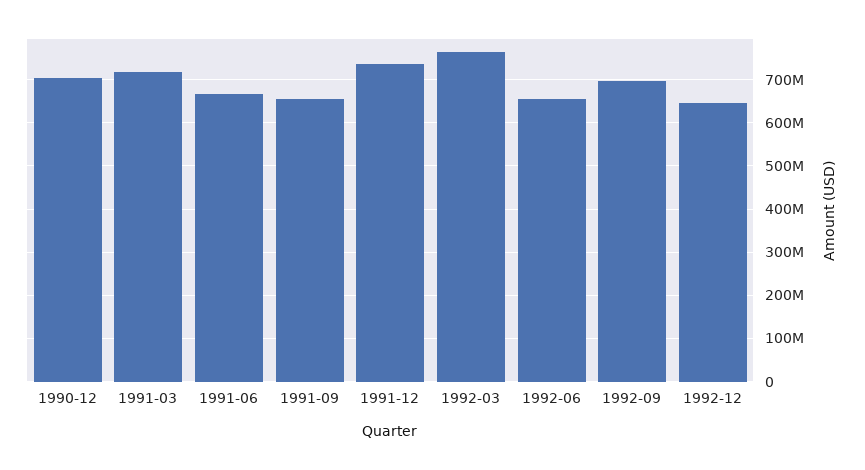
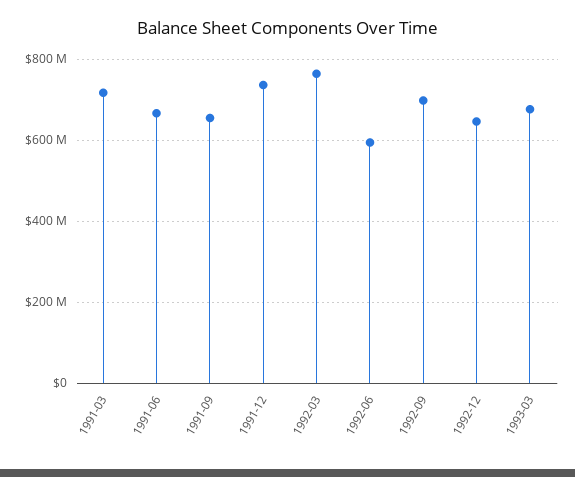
1990-12: 700000000 -> none
1992-06: 660000000 -> 600000000
1993-03: none -> 680000000

